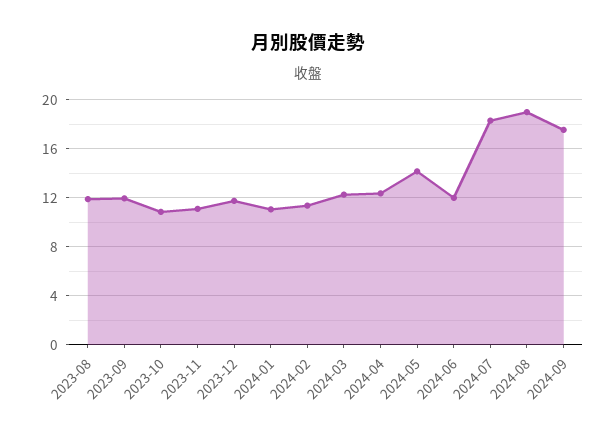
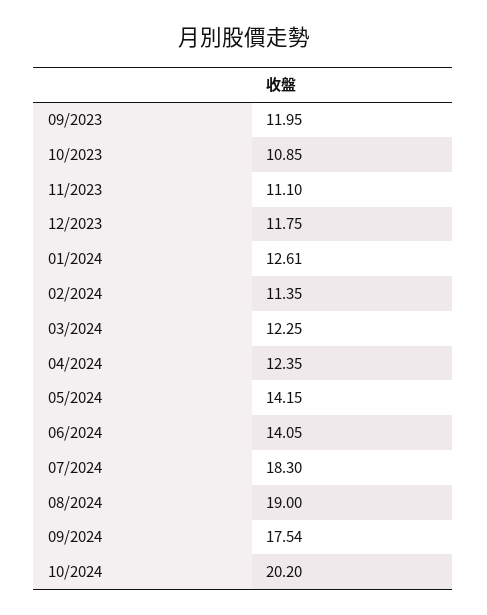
2023-08: 12 -> none
2024-01: 11 -> 12.61
2024-06: 12 -> 14.05
10/2024: none -> 20.2

